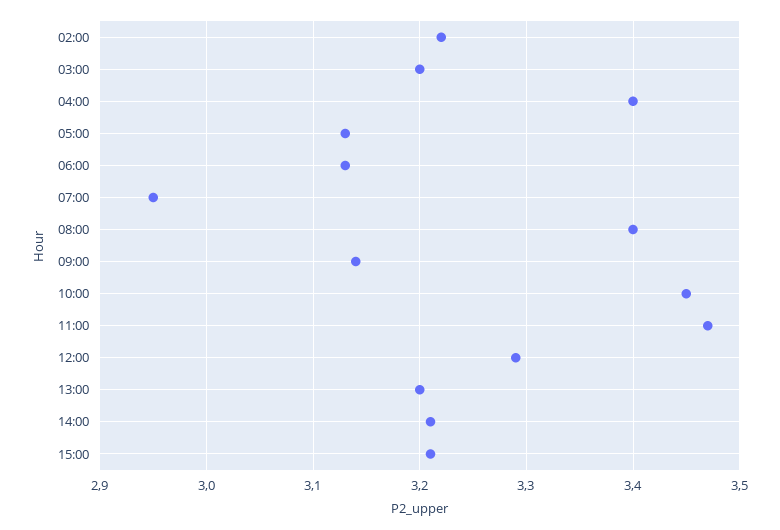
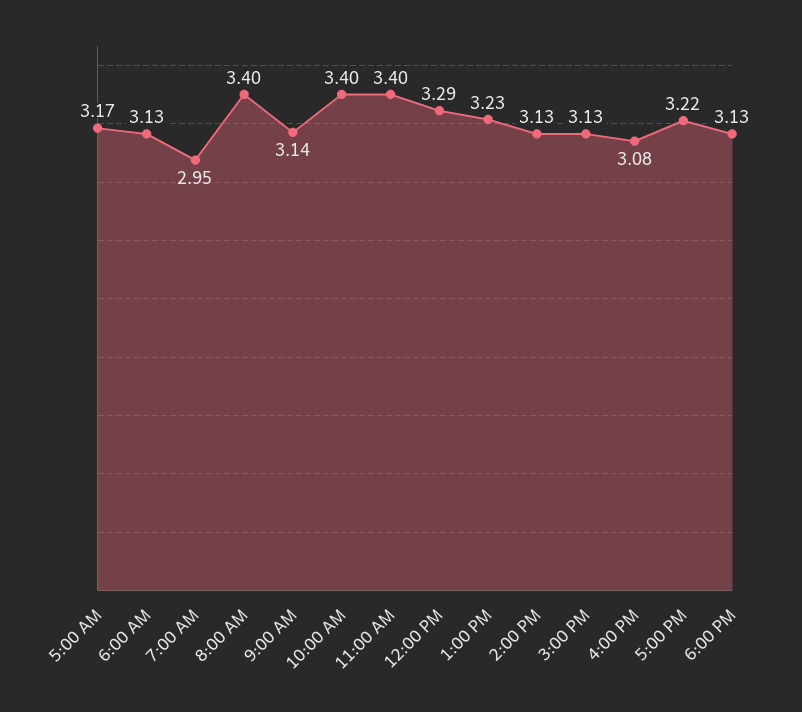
02:00: 3.22 -> none
03:00: 3.2 -> none
04:00: 3.4 -> none
05:00: 3.13 -> 3.17
10:00: 3.45 -> 3.4
11:00: 3.47 -> 3.4
13:00: 3.2 -> 3.23
14:00: 3.21 -> 3.13
15:00: 3.21 -> 3.13
4:00 PM: none -> 3.08
5:00 PM: none -> 3.22
6:00 PM: none -> 3.13

